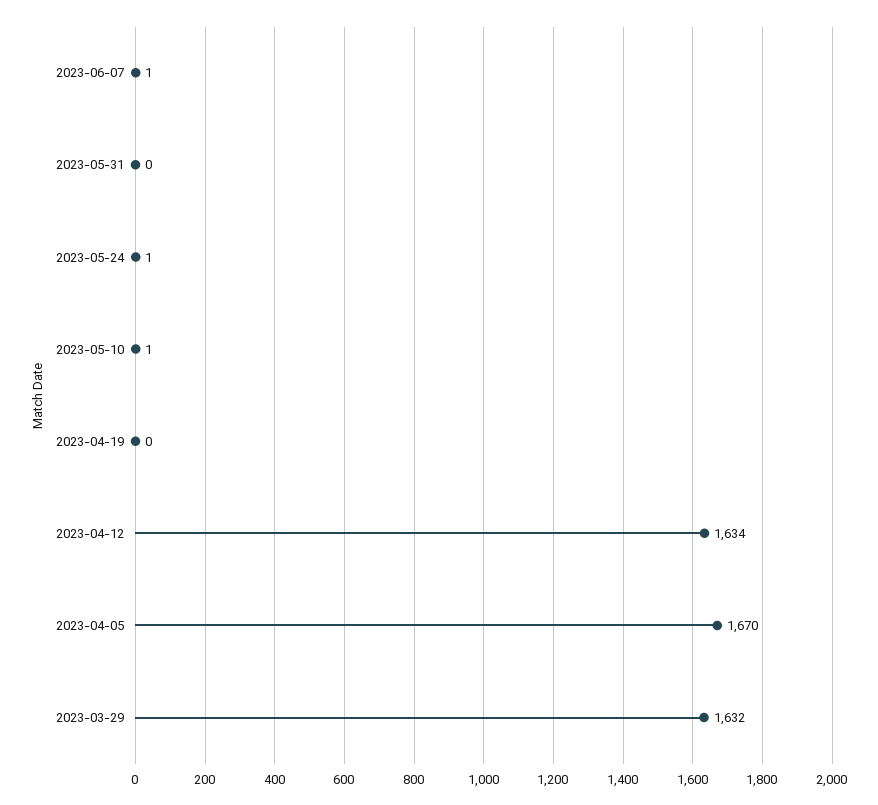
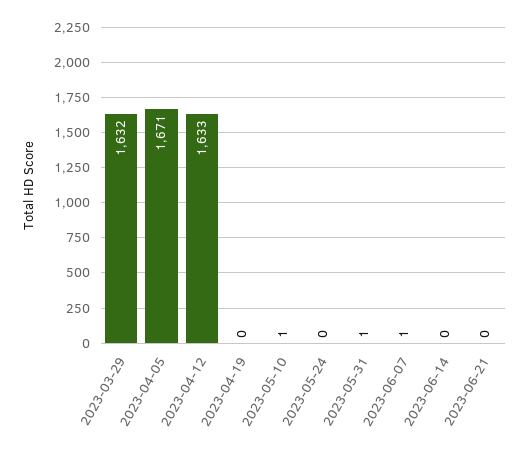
2023-05-31: 0 -> 1
2023-05-24: 1 -> 0
2023-04-12: 1634 -> 1633
2023-04-05: 1670 -> 1671
2023-06-14: none -> 0
2023-06-21: none -> 0

